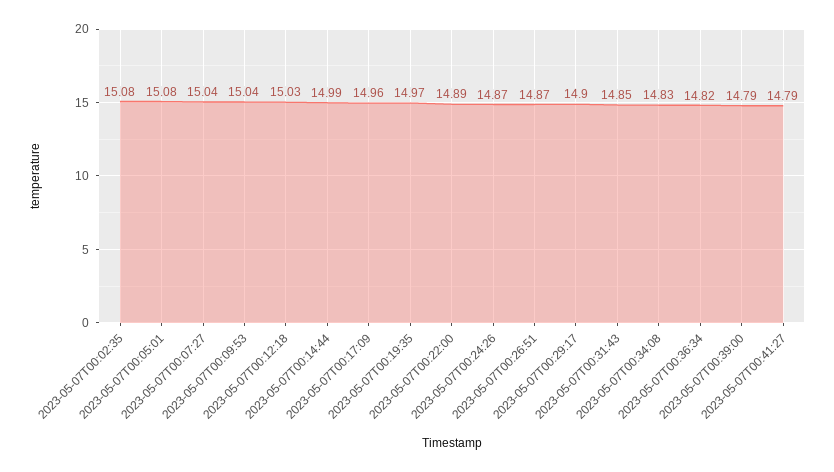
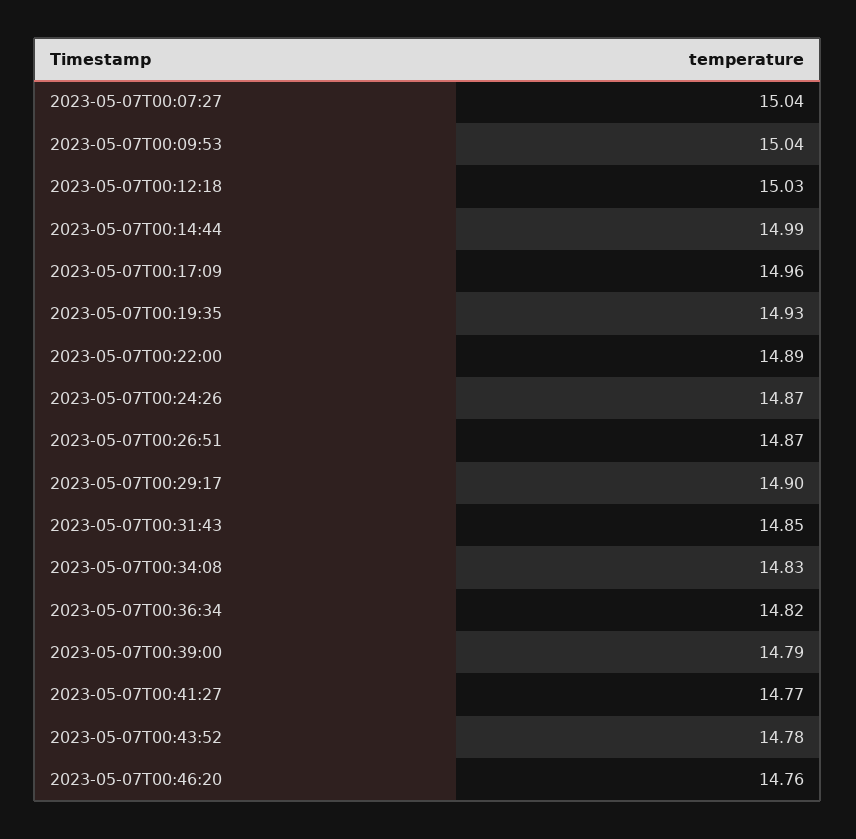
2023-05-07T00:02:35: 15.08 -> none
2023-05-07T00:05:01: 15.08 -> none
2023-05-07T00:19:35: 14.97 -> 14.93
2023-05-07T00:41:27: 14.79 -> 14.77
2023-05-07T00:43:52: none -> 14.78
2023-05-07T00:46:20: none -> 14.76

